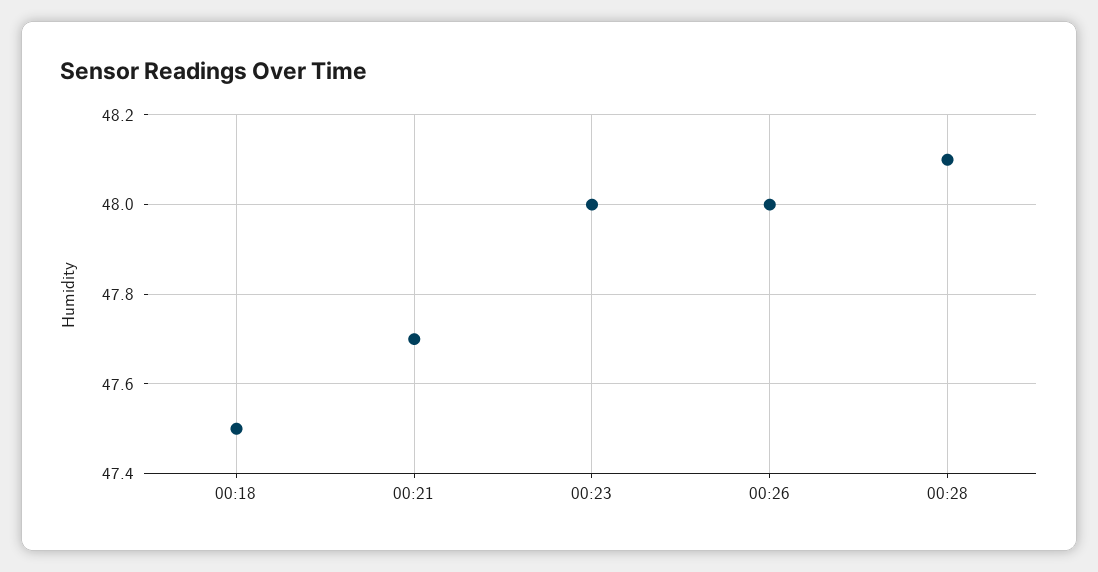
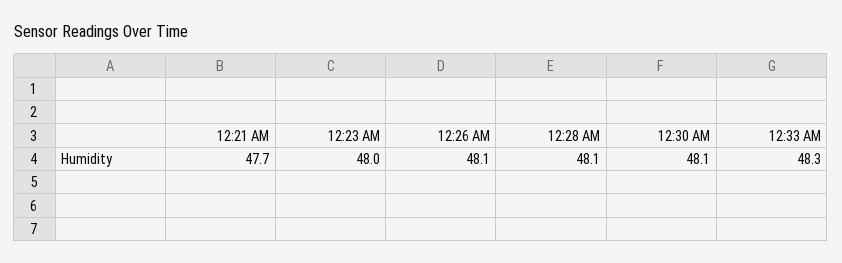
00:18: 47.5 -> none
00:26: 48 -> 48.1
12:30 AM: none -> 48.1
12:33 AM: none -> 48.3

